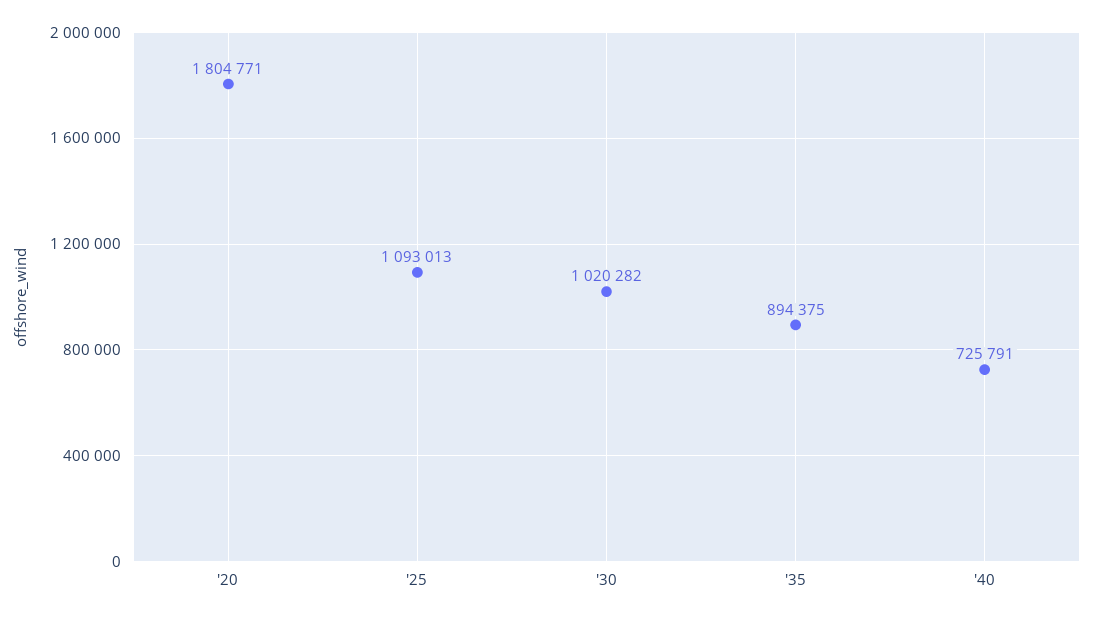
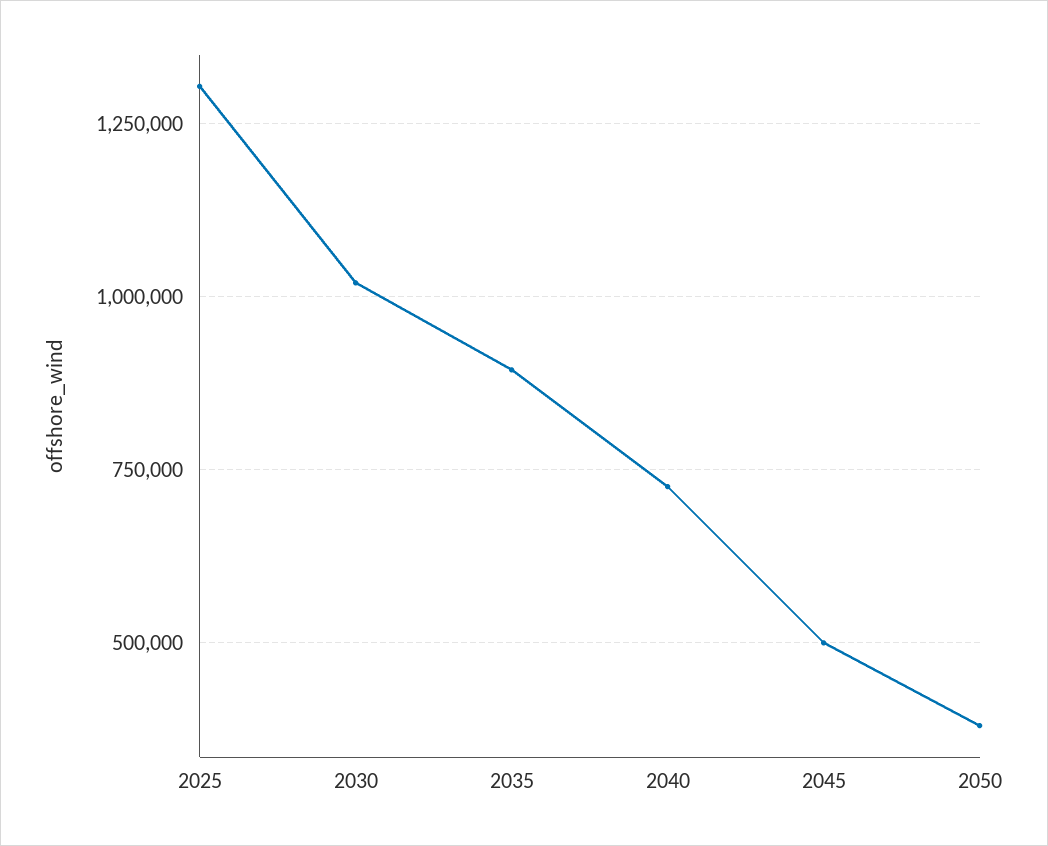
'20: 1804771 -> none
'25: 1093013 -> 1300000
2045: none -> 500000
2050: none -> 375000

